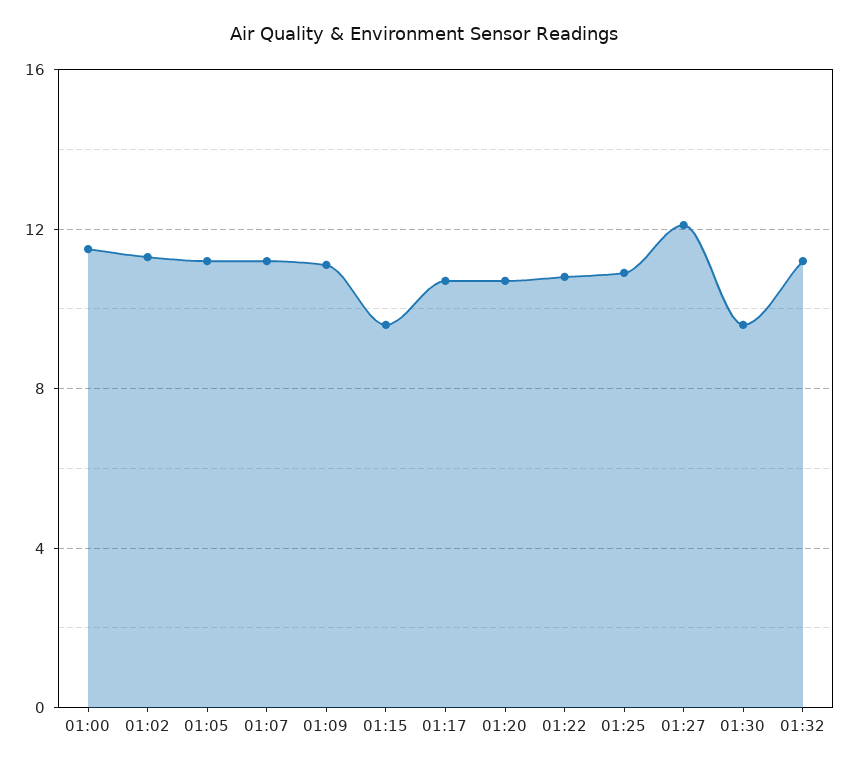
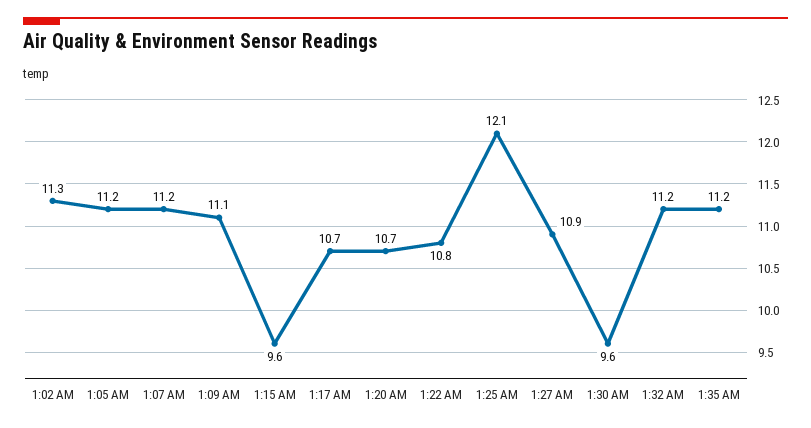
01:00: 11.5 -> none
01:25: 11 -> 12.1
01:27: 12 -> 10.9
1:35 AM: none -> 11.2

